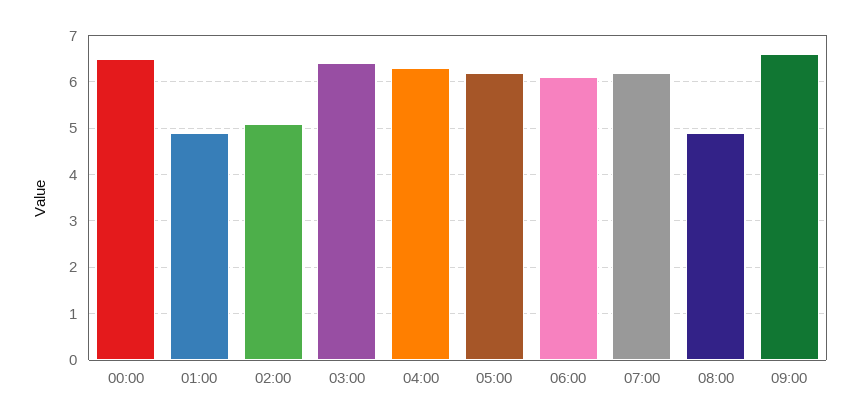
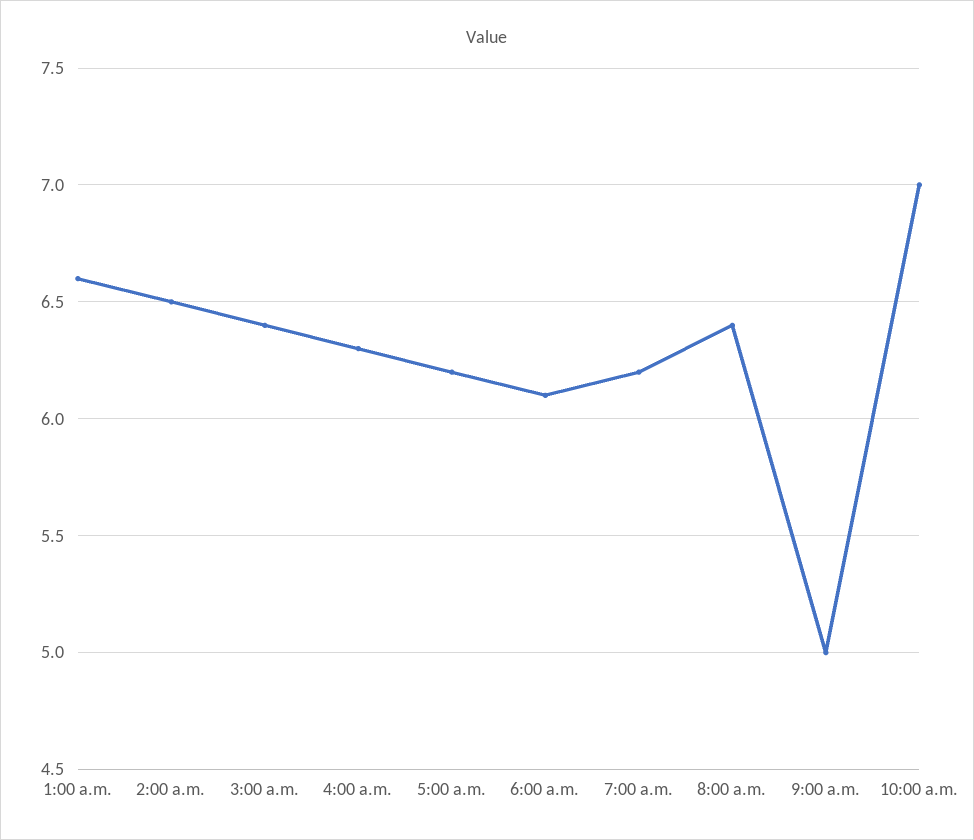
00:00: 6.5 -> none
01:00: 5 -> 6.6
02:00: 5 -> 6.5
08:00: 5 -> 6.4
09:00: 6.5 -> 5
10:00 a.m.: none -> 7

